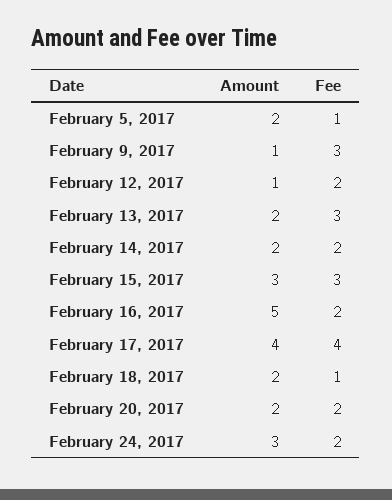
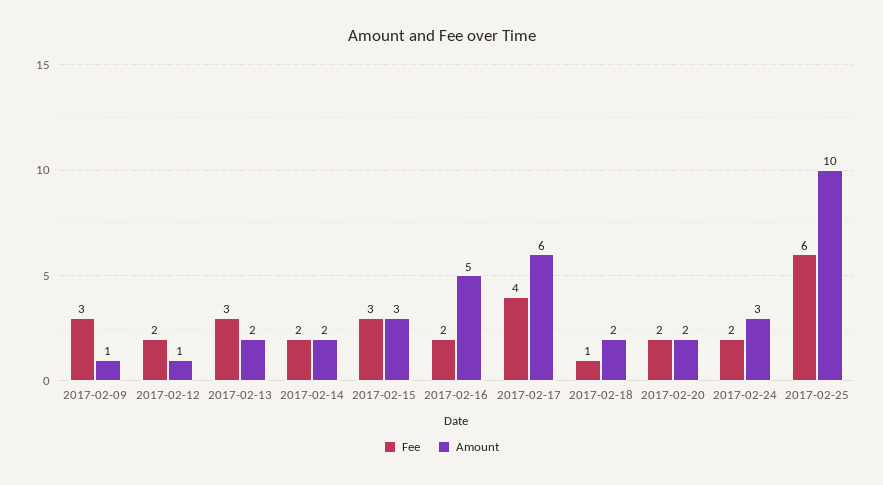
Amount, February 5, 2017: 2 -> none
Fee, February 5, 2017: 1 -> none
Amount, February 17, 2017: 4 -> 6
Fee, 2017-02-25: none -> 6
Amount, 2017-02-25: none -> 10

